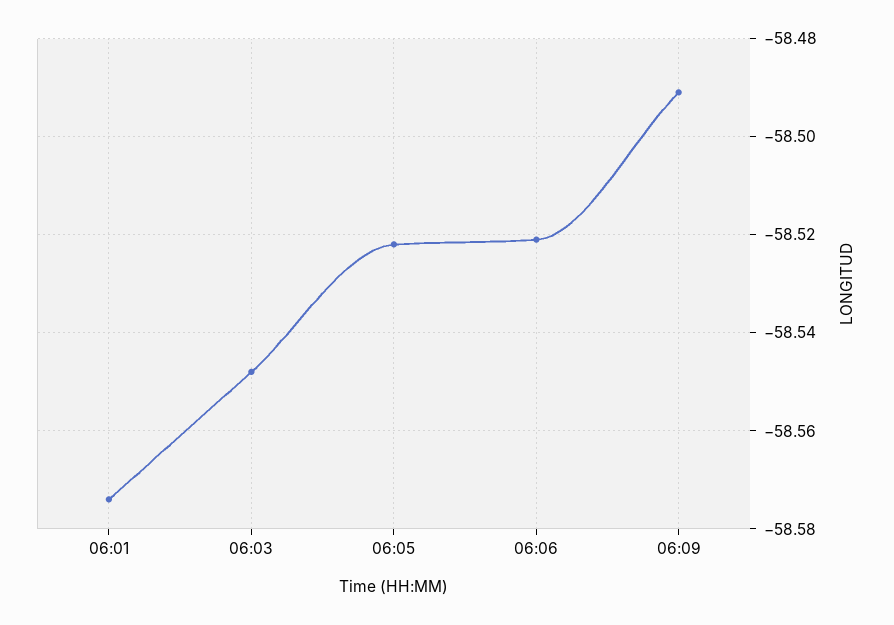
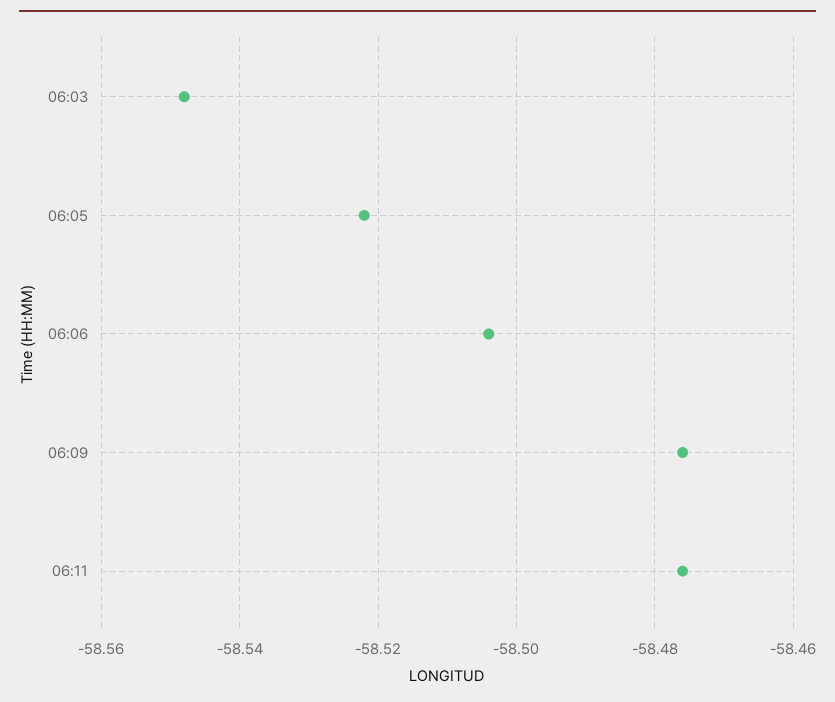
06:01: -58.575 -> none
06:06: -58.52 -> -58.505
06:09: -58.49 -> -58.475
06:11: none -> -58.475

